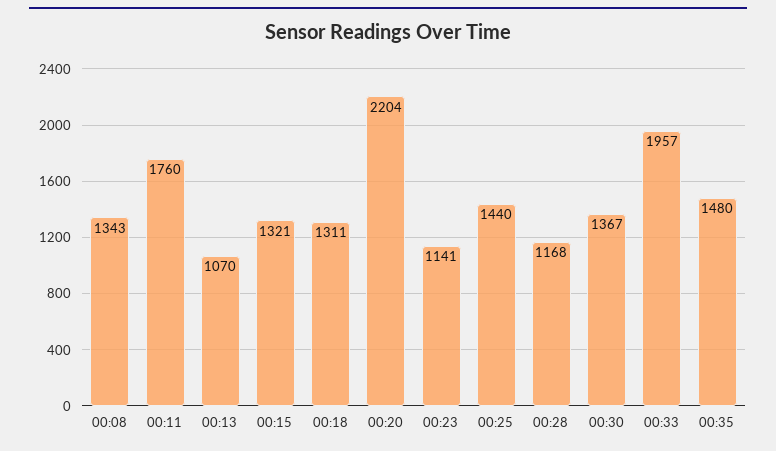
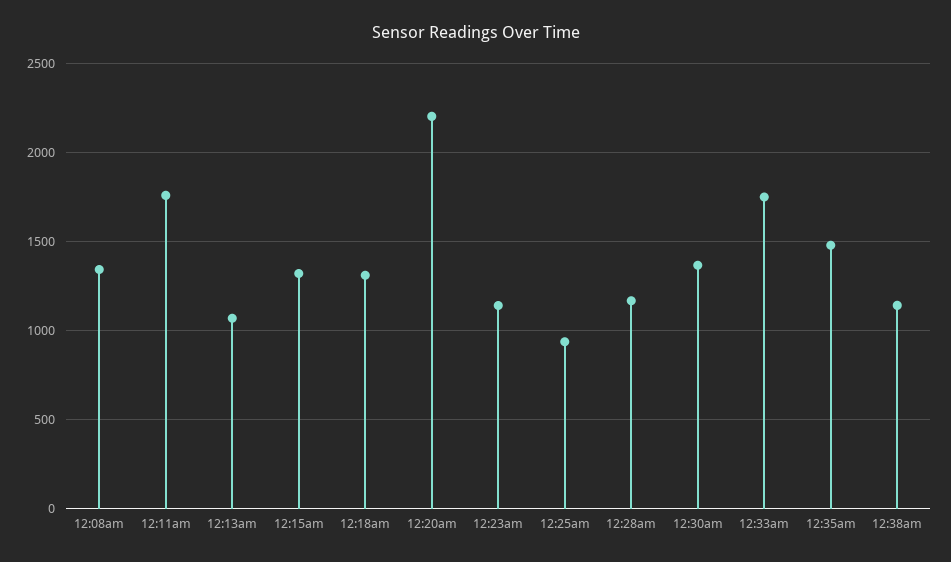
00:25: 1440 -> 950
00:33: 1957 -> 1750
12:38am: none -> 1150

